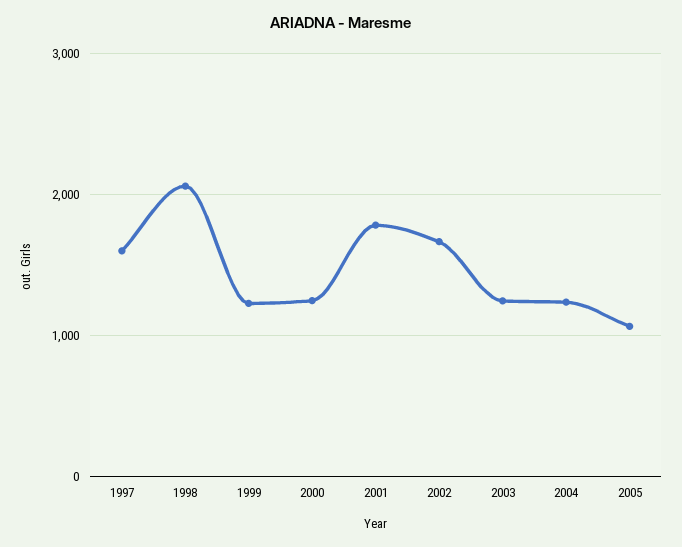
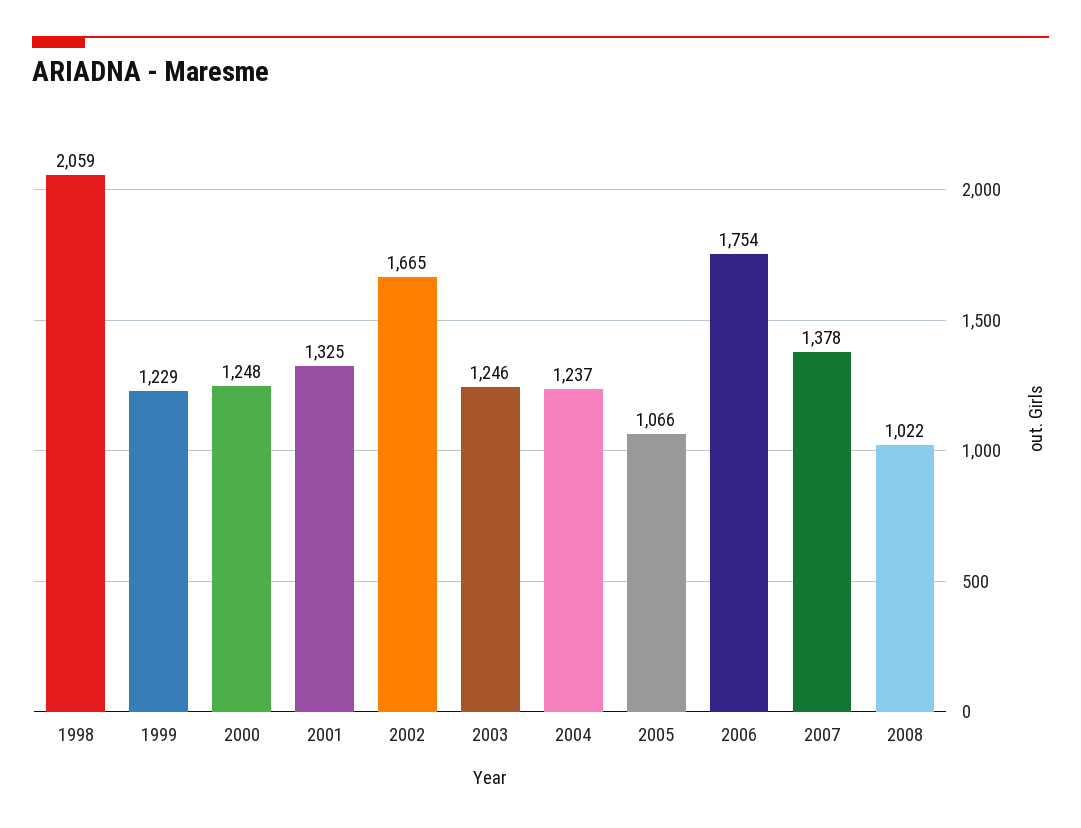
1997: 1600 -> none
2001: 1800 -> 1325
2006: none -> 1754
2007: none -> 1378
2008: none -> 1022

